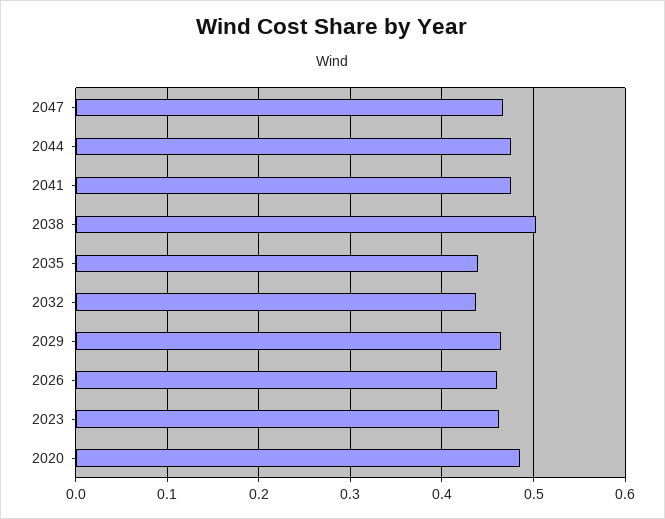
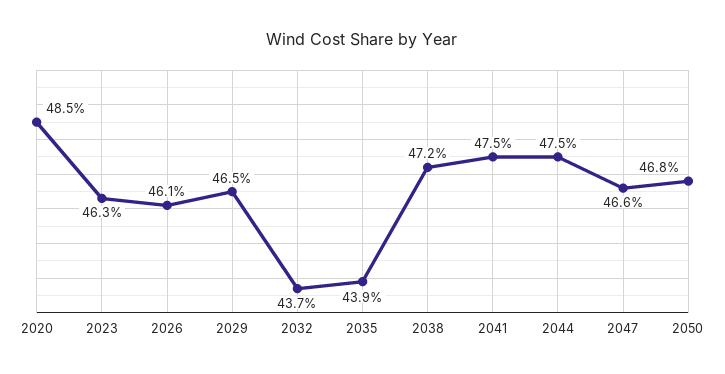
2038: 0.5 -> 0.472
2050: none -> 0.468

